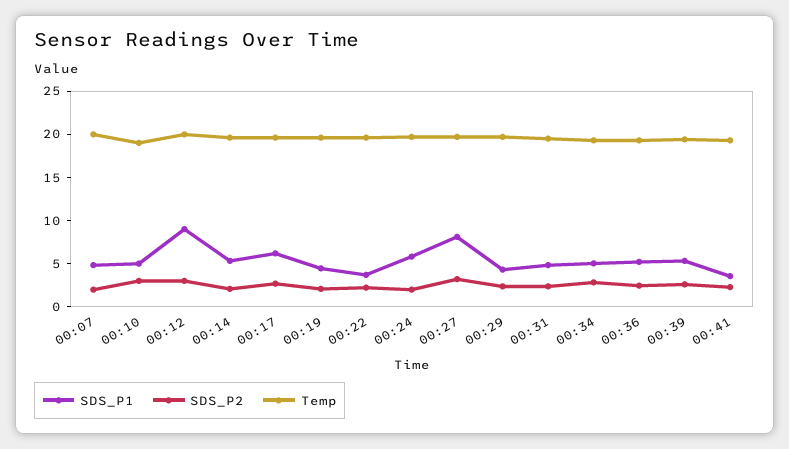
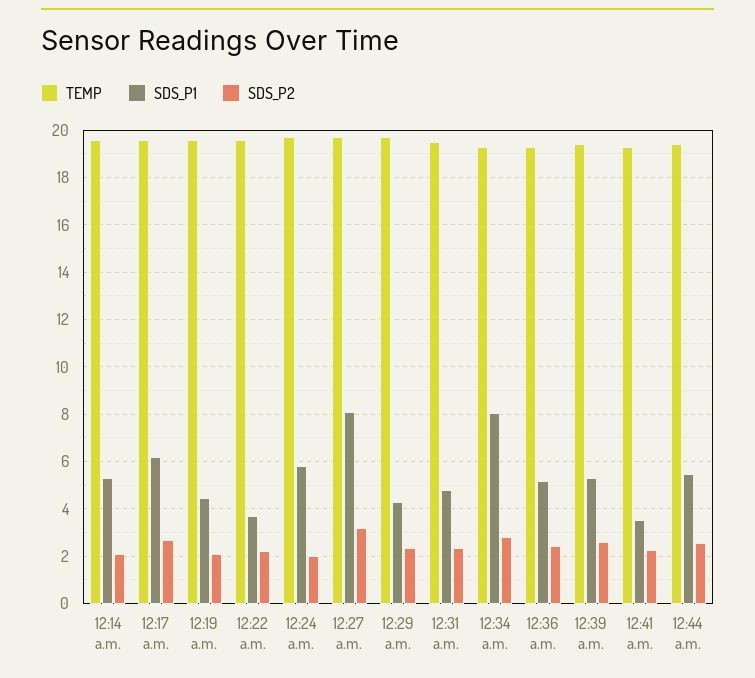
SDS_P1, 00:07: 5 -> none
SDS_P2, 00:07: 2 -> none
Temp, 00:07: 20 -> none
SDS_P1, 00:10: 5 -> none
SDS_P2, 00:10: 3 -> none
Temp, 00:10: 19 -> none
SDS_P1, 00:12: 9 -> none
SDS_P2, 00:12: 3 -> none
Temp, 00:12: 20 -> none
SDS_P1, 00:34: 5 -> 8
Temp, 12:44 a.m.: none -> 19.5
SDS_P1, 12:44 a.m.: none -> 5.5
SDS_P2, 12:44 a.m.: none -> 2.5

